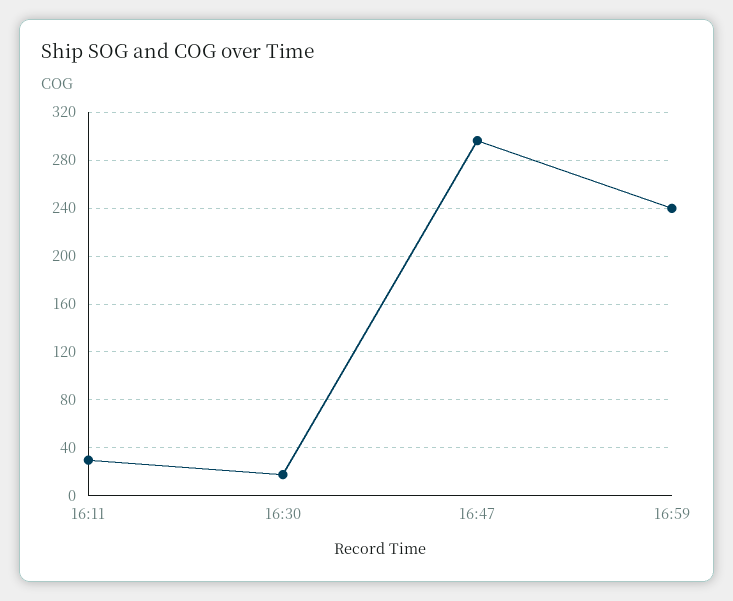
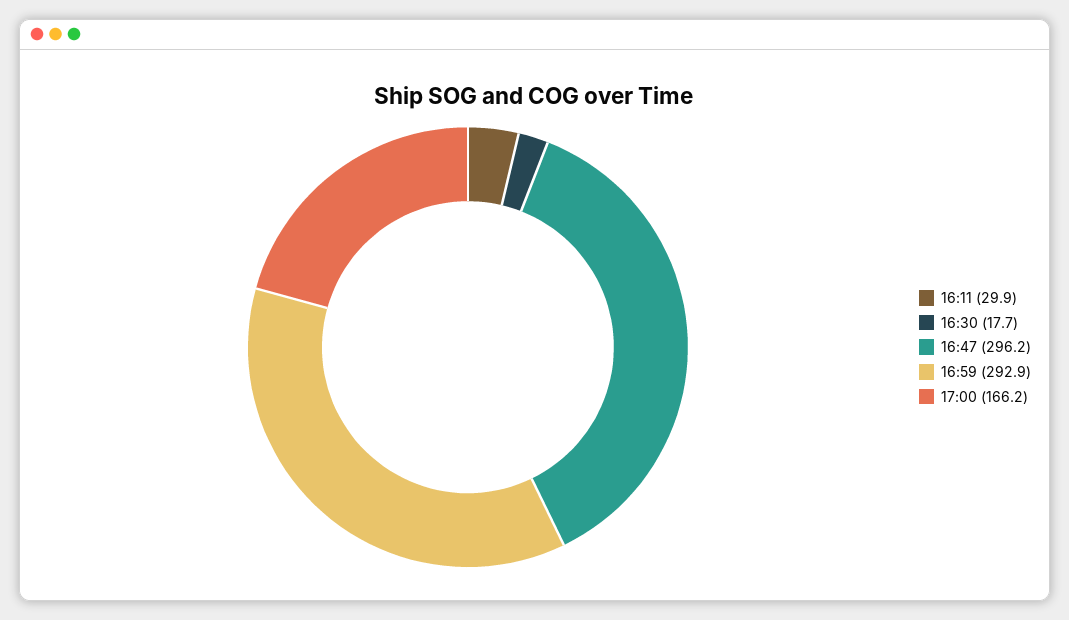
16:59: 240 -> 292.9
17:00: none -> 166.2

